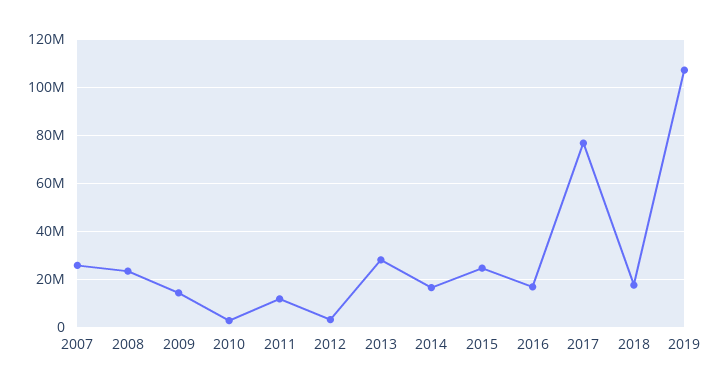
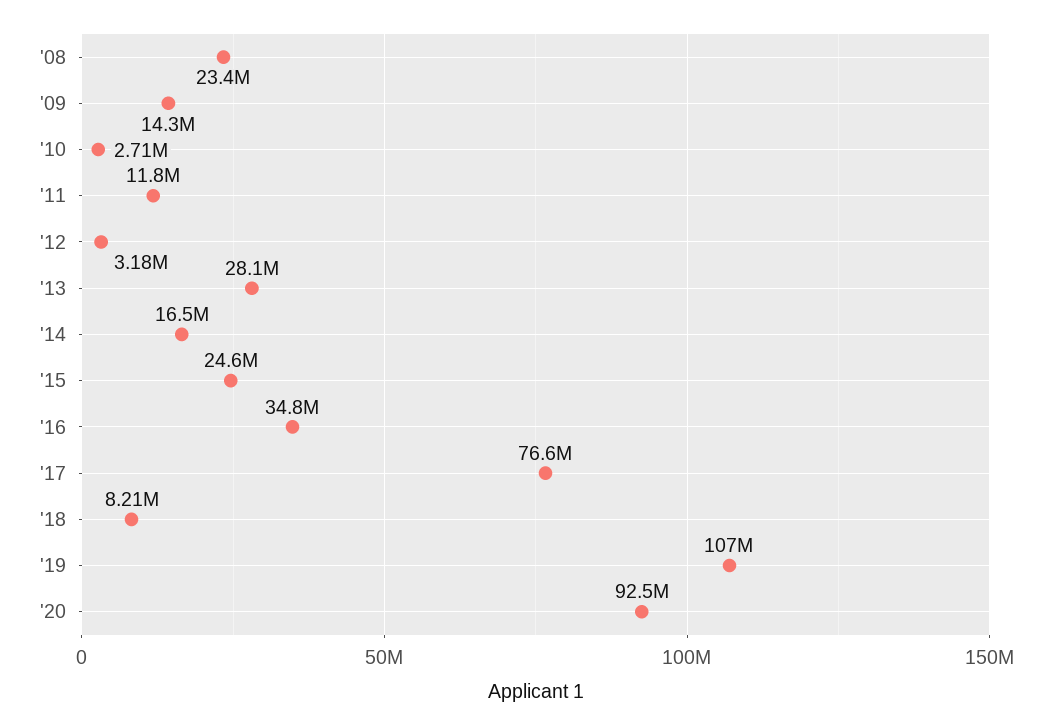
2007: 25000000 -> none
2016: 17500000 -> 34800000
2018: 17500000 -> 8210000
'20: none -> 92500000

